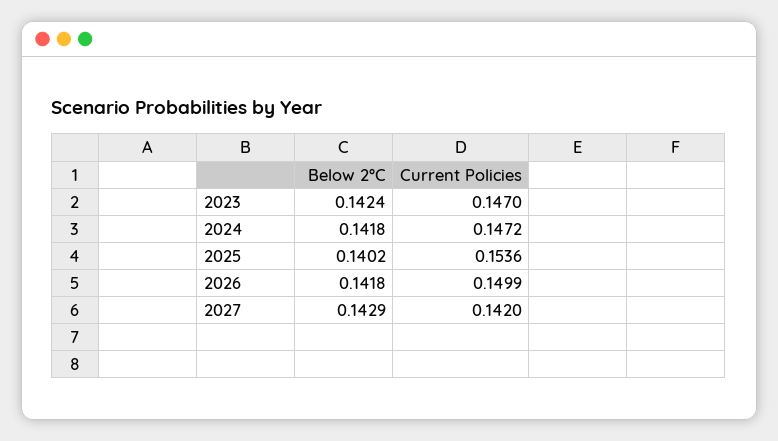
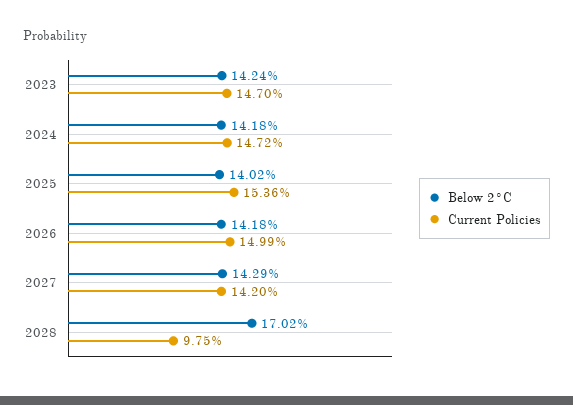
Below 2°C, 2028: none -> 0.1702
Current Policies, 2028: none -> 0.0975

